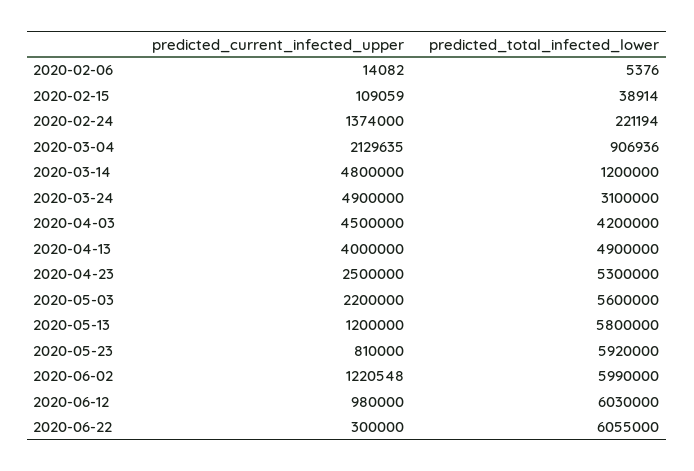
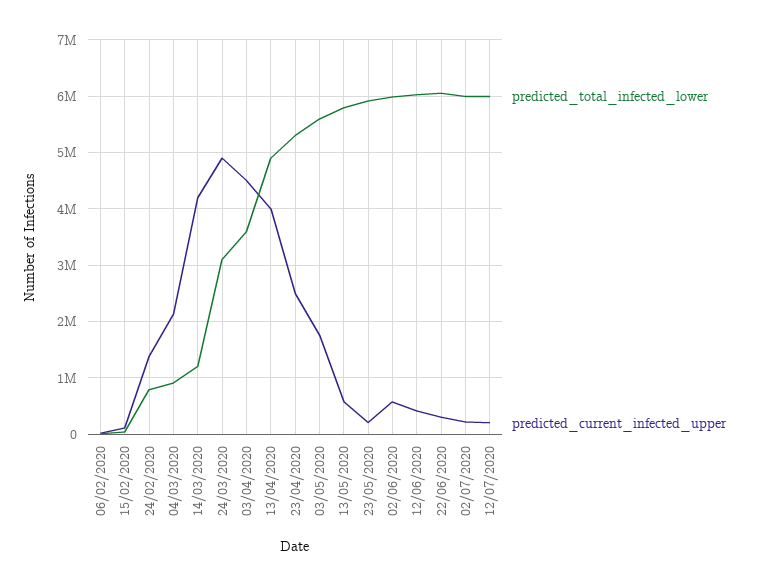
predicted_total_infected_lower, 2020-02-24: 221194 -> 800000
predicted_current_infected_upper, 2020-03-14: 4800000 -> 4200000
predicted_total_infected_lower, 2020-04-03: 4200000 -> 3600000
predicted_current_infected_upper, 2020-05-03: 2200000 -> 1800000
predicted_current_infected_upper, 2020-05-13: 1200000 -> 600000
predicted_current_infected_upper, 2020-05-23: 810000 -> 200000
predicted_current_infected_upper, 2020-06-02: 1220548 -> 600000
predicted_current_infected_upper, 2020-06-12: 980000 -> 400000
predicted_total_infected_lower, 02/07/2020: none -> 6000000
predicted_current_infected_upper, 02/07/2020: none -> 200000
predicted_total_infected_lower, 12/07/2020: none -> 6000000
predicted_current_infected_upper, 12/07/2020: none -> 200000

